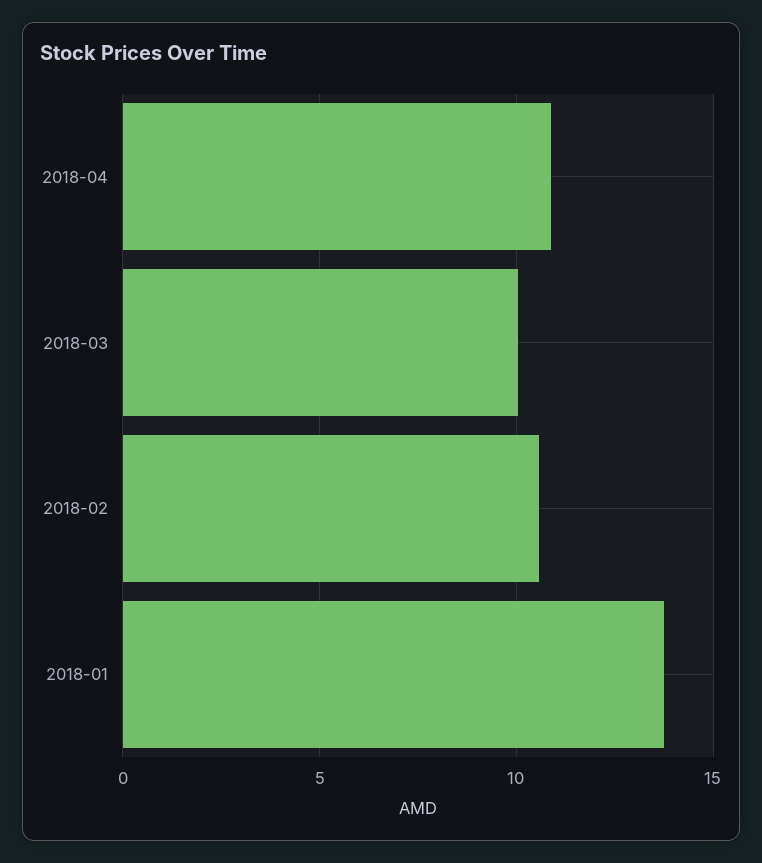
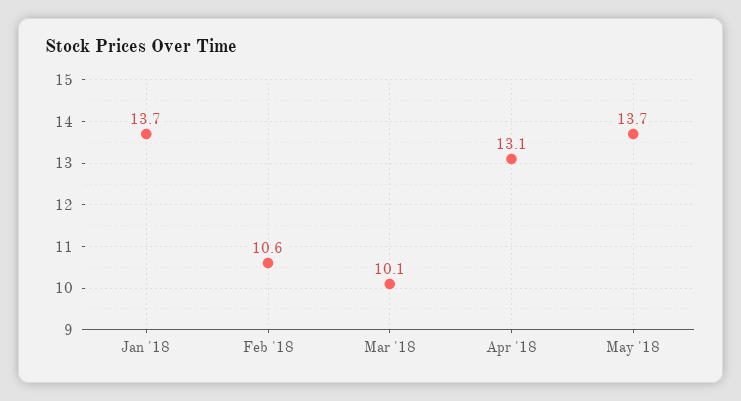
2018-04: 11 -> 13.1
May '18: none -> 13.7

